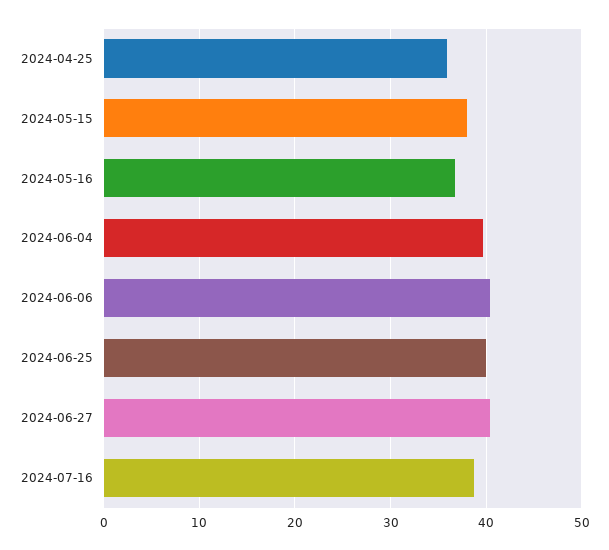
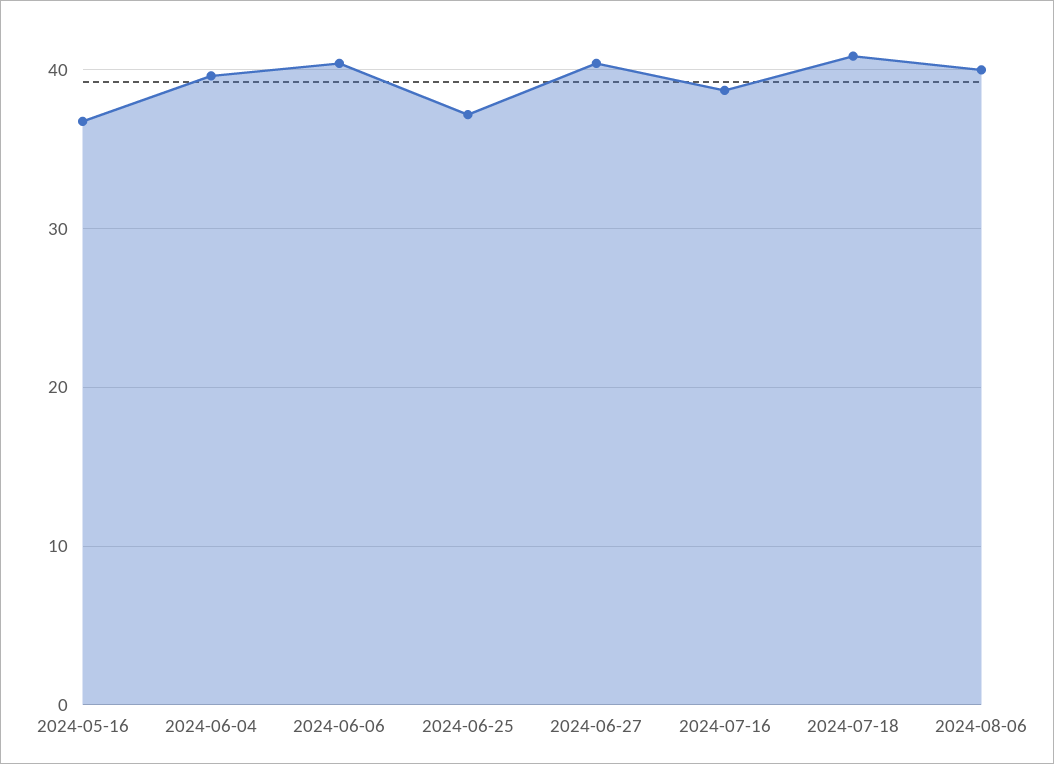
2024-04-25: 36 -> none
2024-05-15: 38 -> none
2024-06-25: 40 -> 37
2024-07-18: none -> 41
2024-08-06: none -> 40

